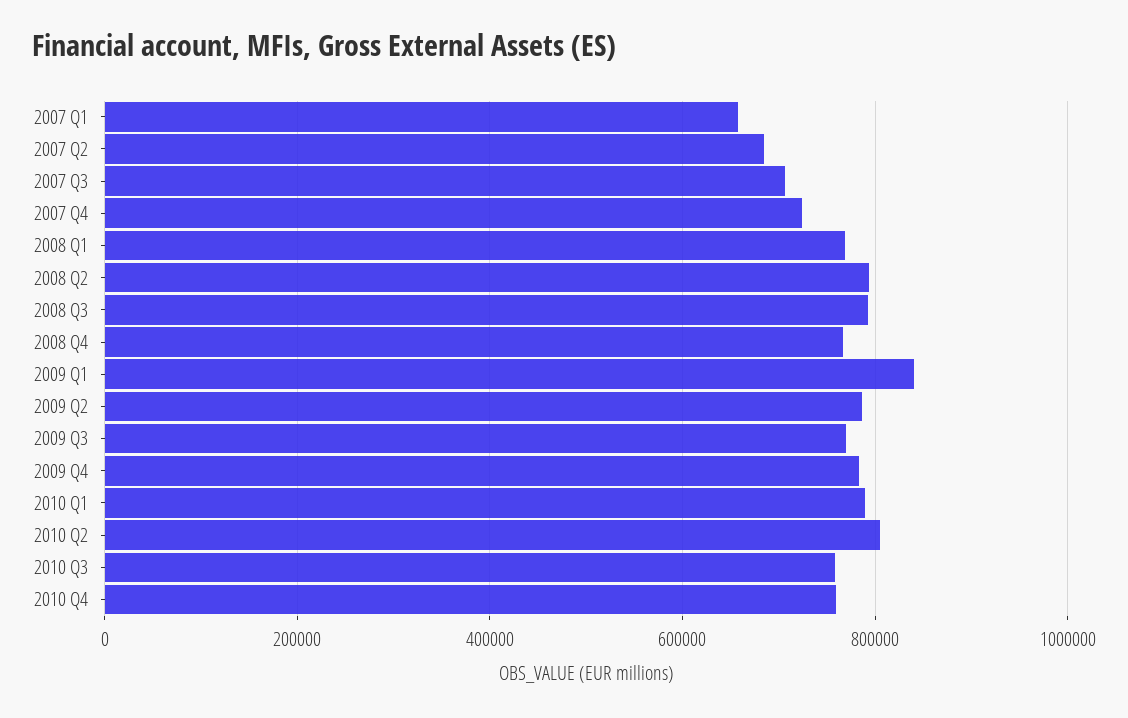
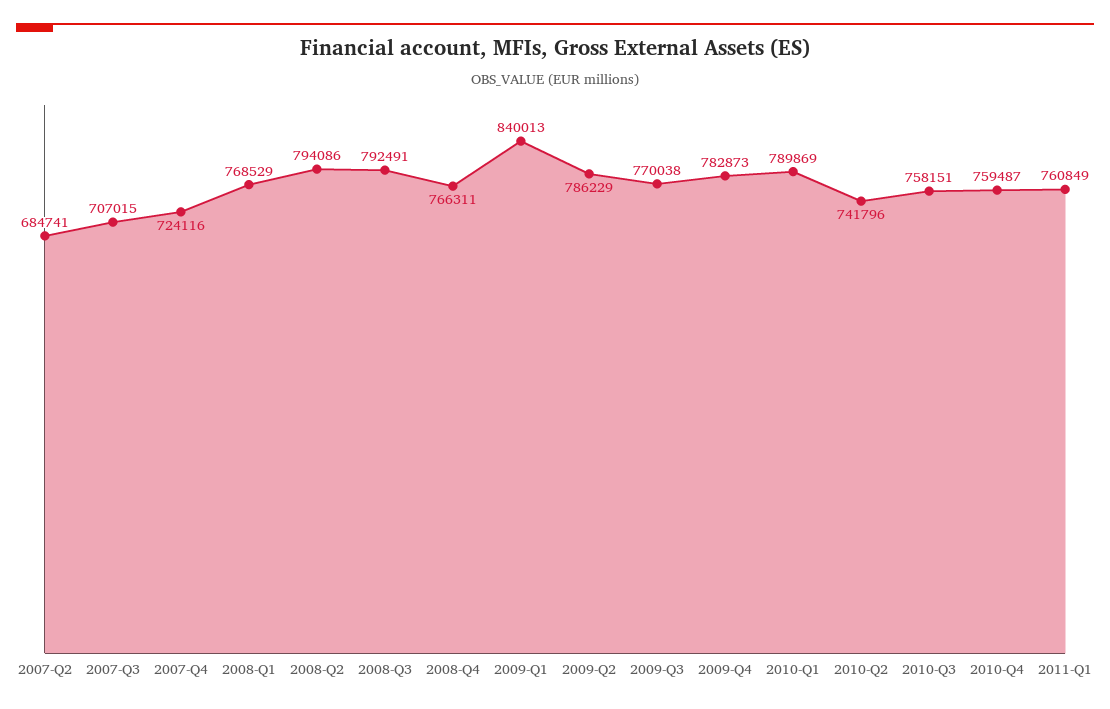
2007 Q1: 660000 -> none
2010 Q2: 800000 -> 741796
2011-Q1: none -> 760849

